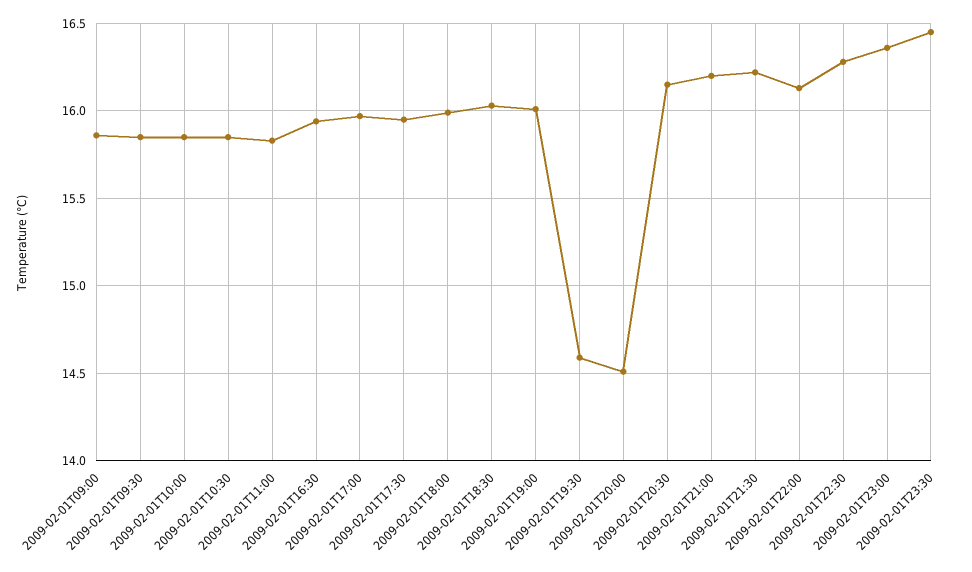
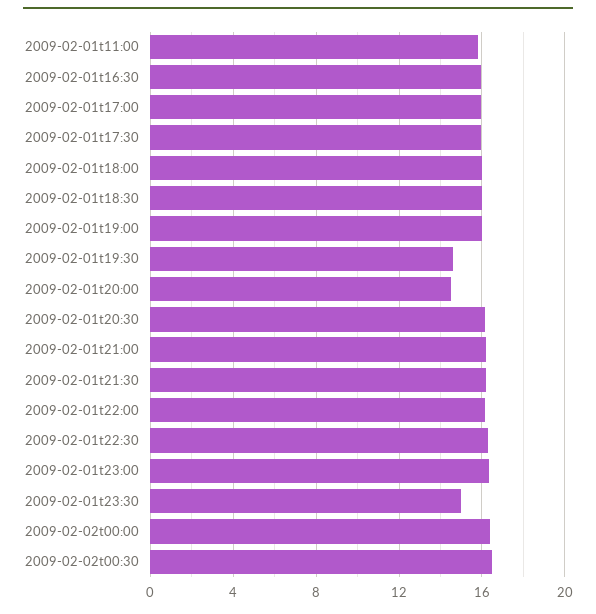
2009-02-01T09:00: 15.85 -> none
2009-02-01T09:30: 15.85 -> none
2009-02-01T10:00: 15.85 -> none
2009-02-01T10:30: 15.85 -> none
2009-02-01T23:30: 16.45 -> 15
2009-02-02t00:00: none -> 16.5
2009-02-02t00:30: none -> 16.5

